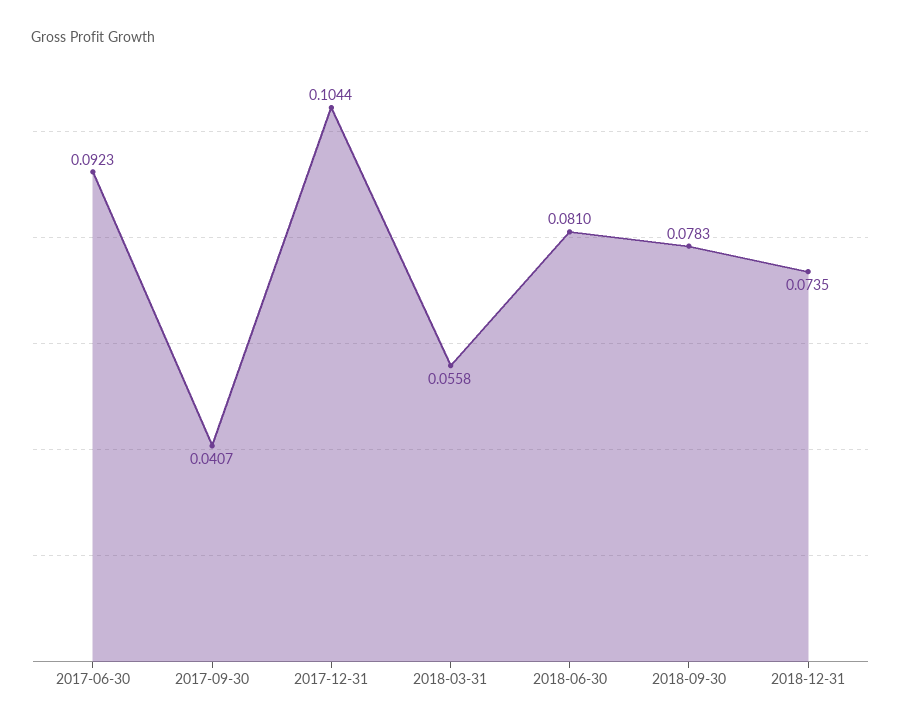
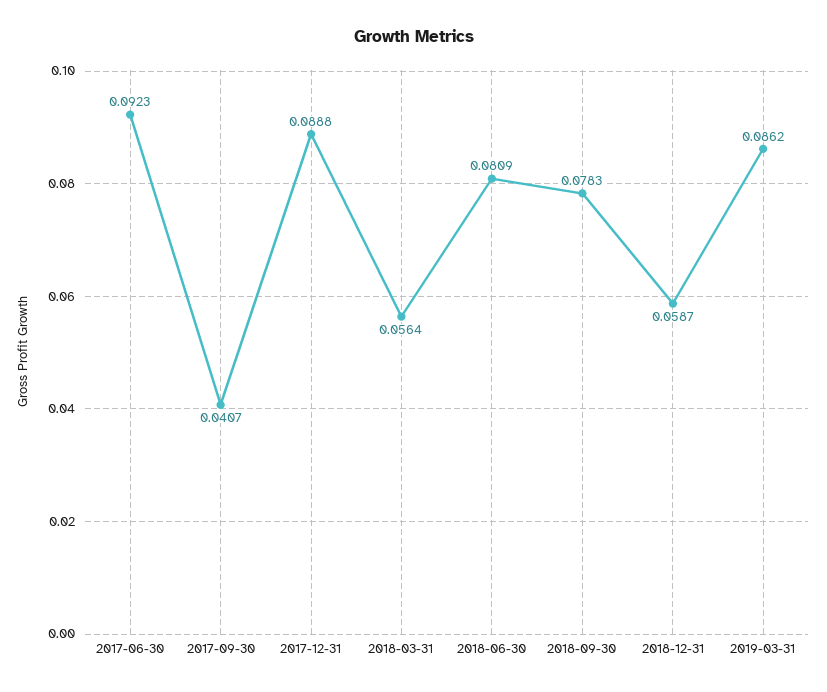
2017-12-31: 0.1044 -> 0.0888
2018-03-31: 0.0558 -> 0.0564
2018-06-30: 0.081 -> 0.0809
2018-12-31: 0.0735 -> 0.0587
2019-03-31: none -> 0.0862

